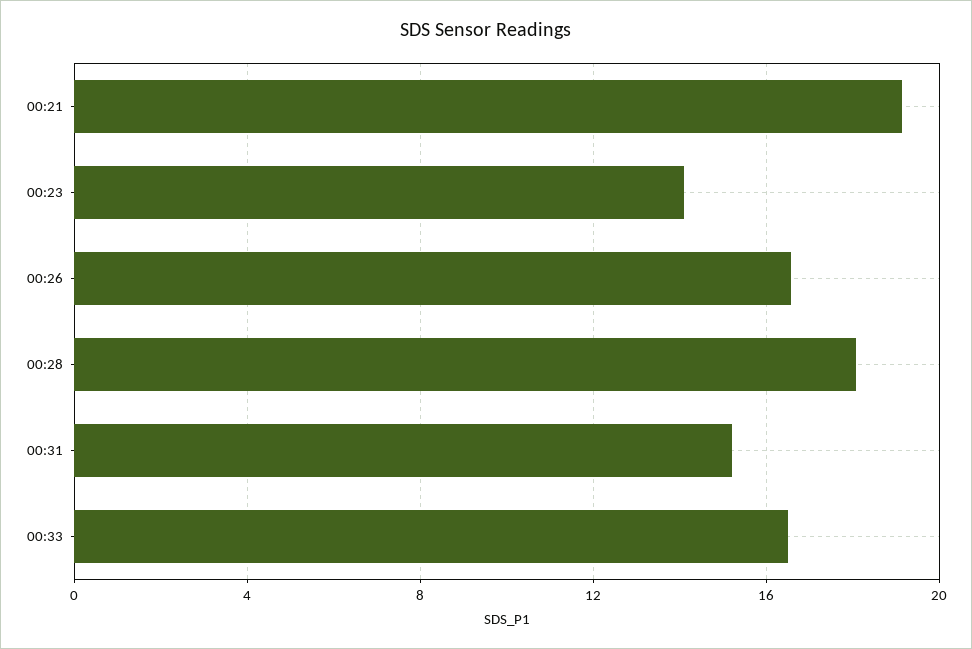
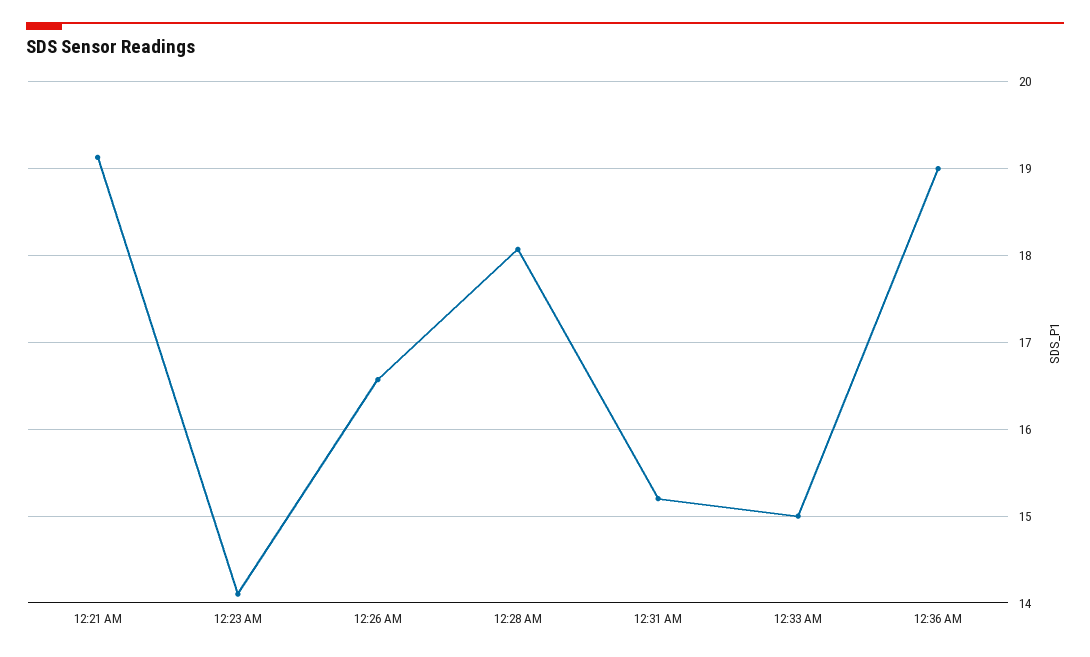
00:33: 16.5 -> 15
12:36 AM: none -> 19

